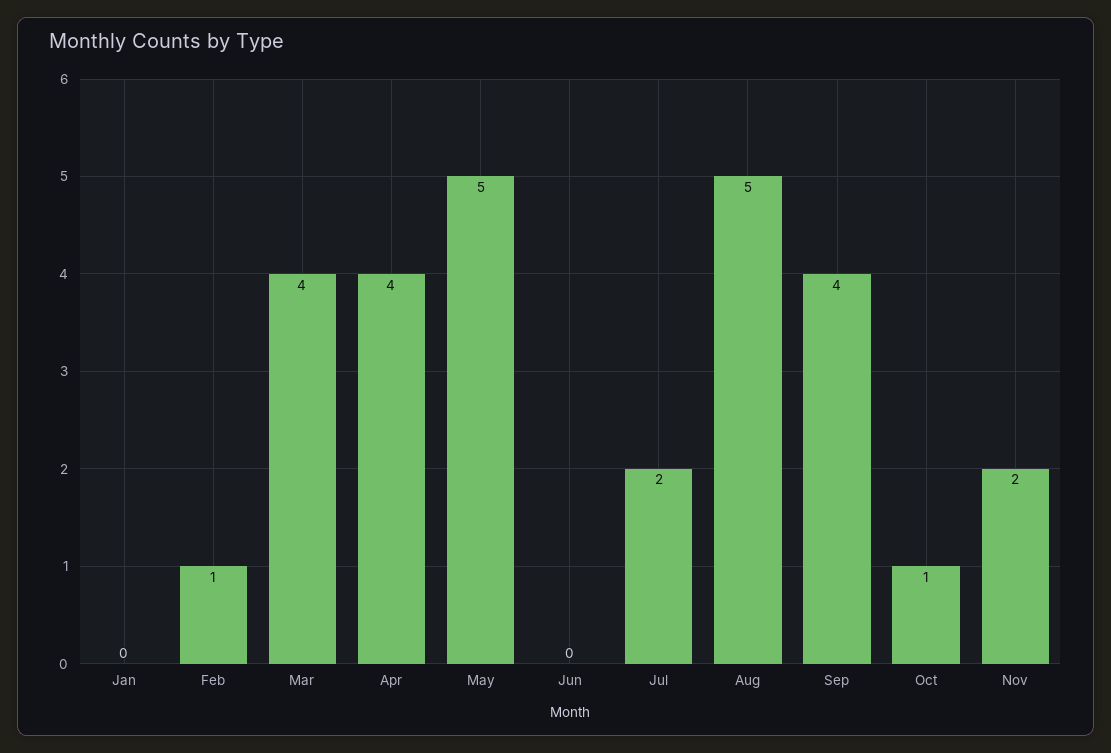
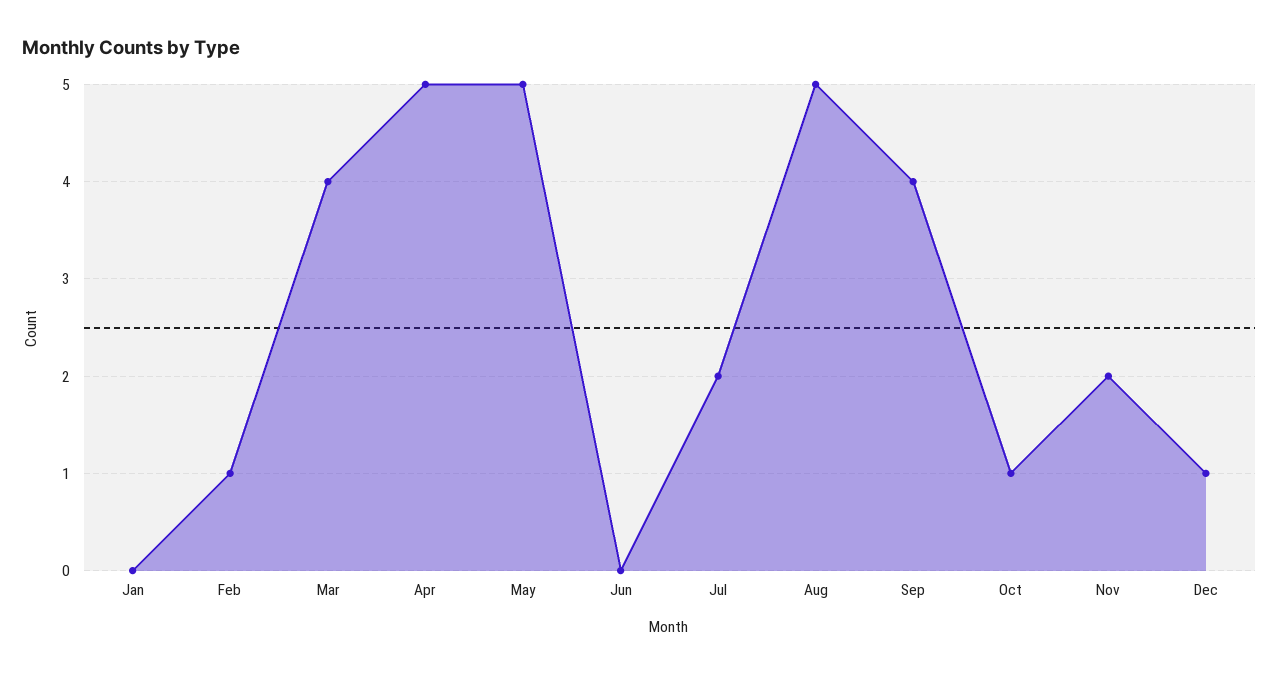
Apr: 4 -> 5
Dec: none -> 1

